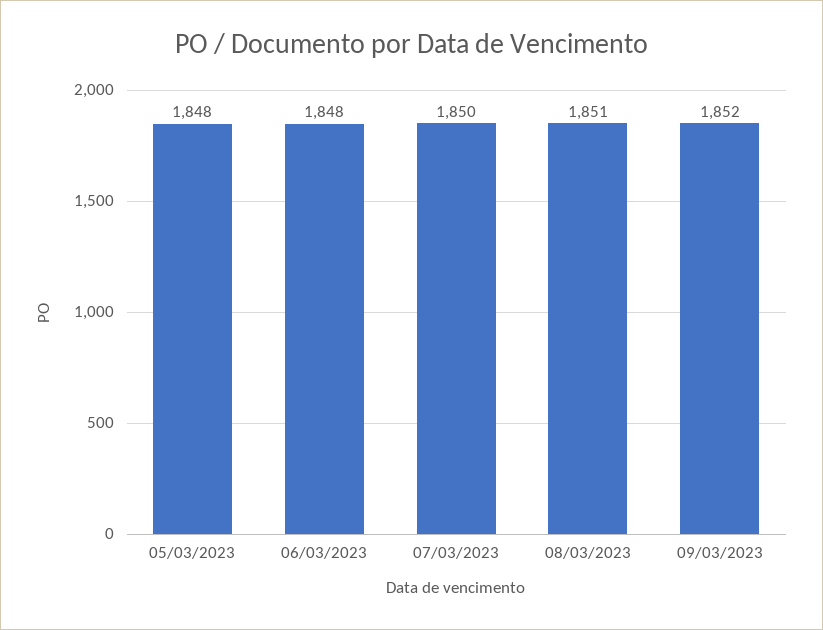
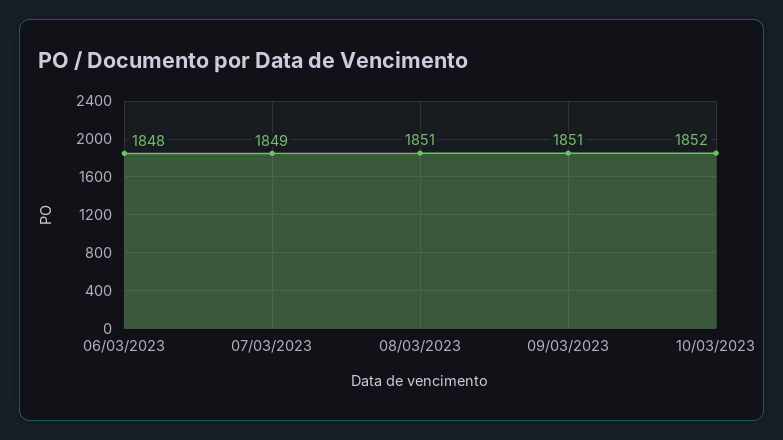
05/03/2023: 1848 -> none
07/03/2023: 1850 -> 1849
09/03/2023: 1852 -> 1851
10/03/2023: none -> 1852

